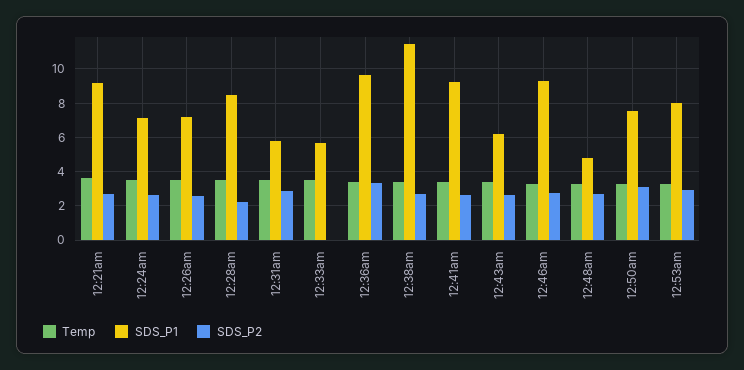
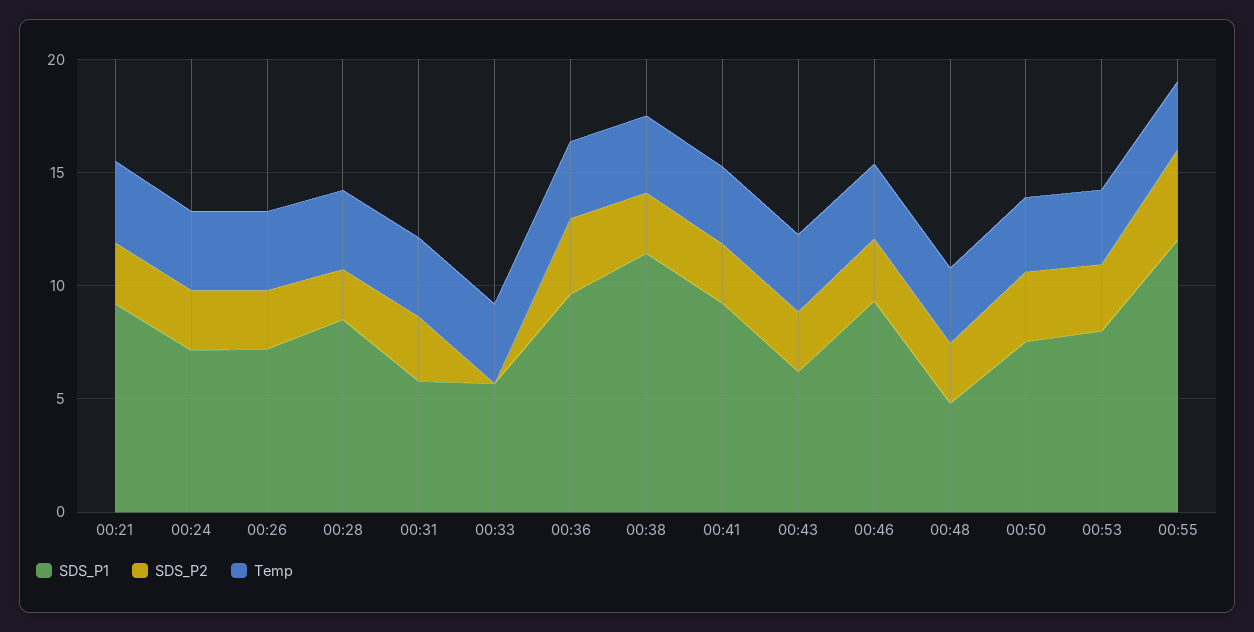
SDS_P1, 00:55: none -> 12
SDS_P2, 00:55: none -> 4
Temp, 00:55: none -> 3

